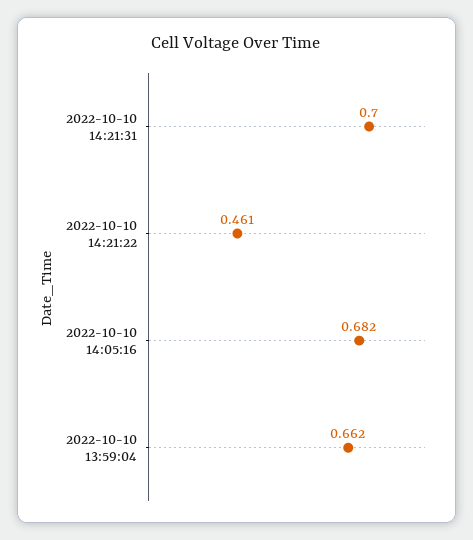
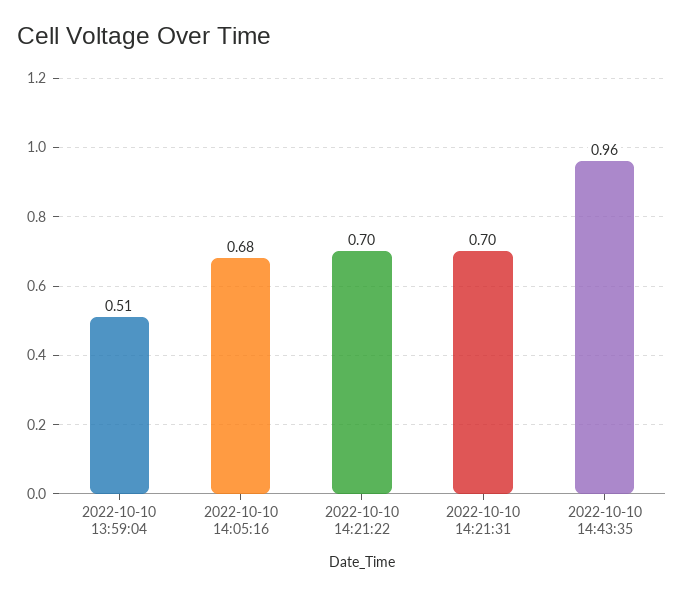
2022-10-10 14:21:22: 0.461 -> 0.7
2022-10-10 13:59:04: 0.662 -> 0.51
2022-10-10 14:43:35: none -> 0.96

